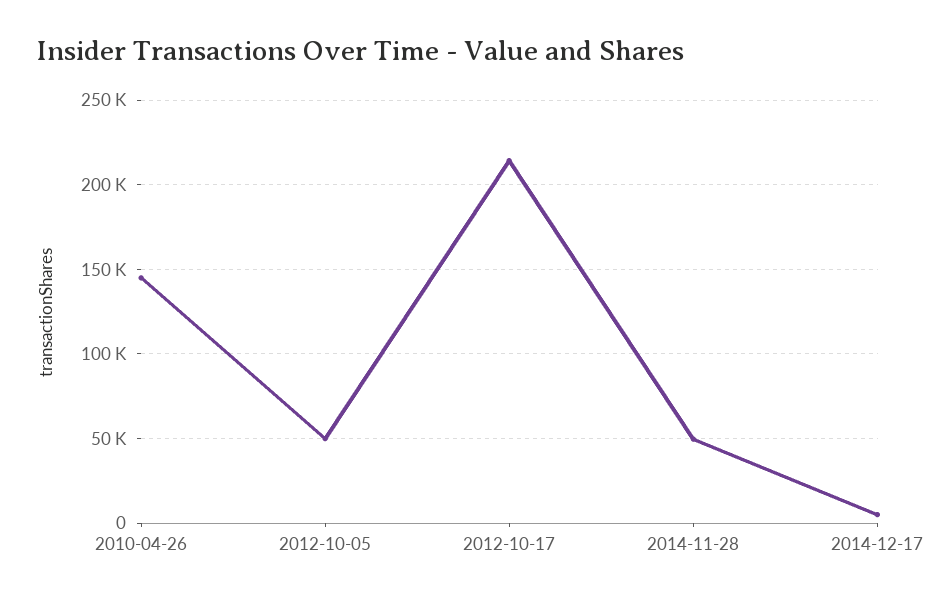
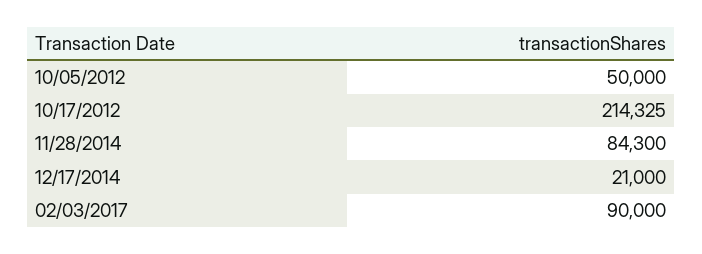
2010-04-26: 145000 -> none
2014-11-28: 50000 -> 84300
2014-12-17: 5000 -> 21000
02/03/2017: none -> 90000

